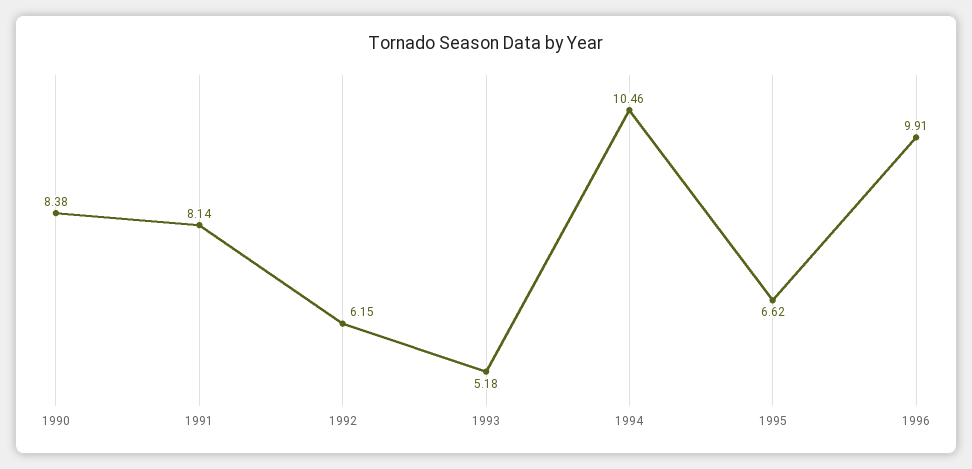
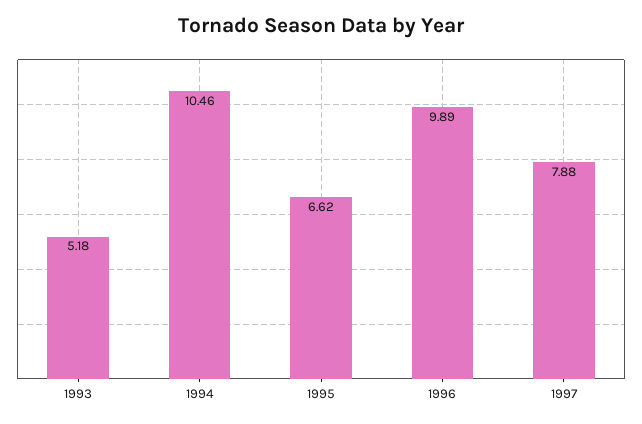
1990: 8.38 -> none
1991: 8.14 -> none
1992: 6.15 -> none
1996: 9.91 -> 9.89
1997: none -> 7.88

